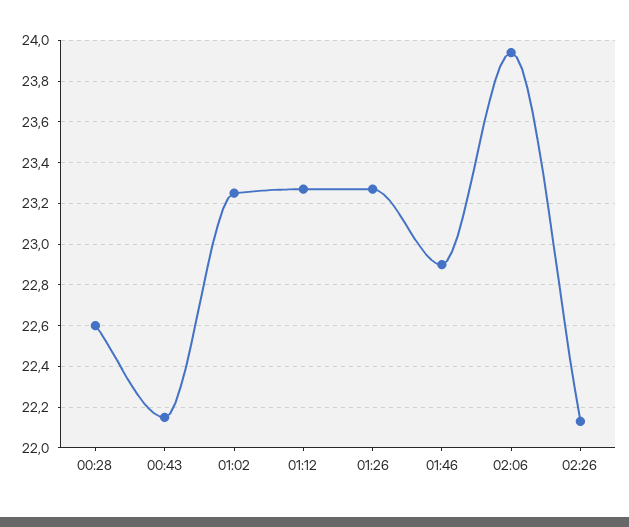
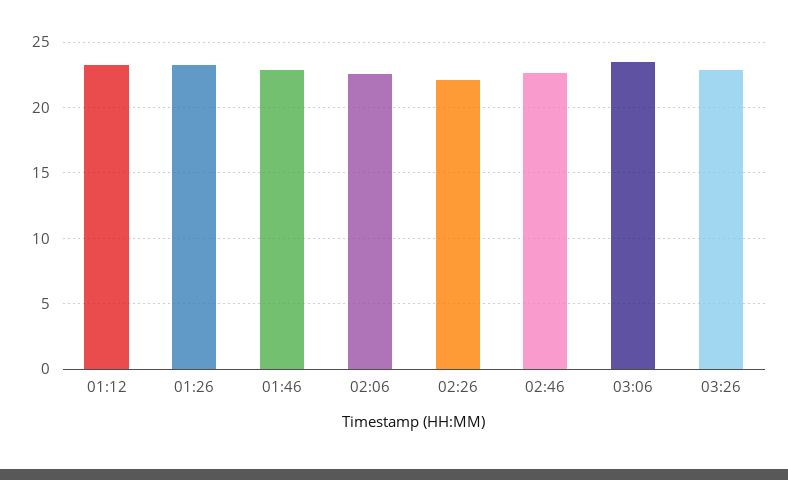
00:28: 22.6 -> none
00:43: 22.15 -> none
01:02: 23.25 -> none
02:06: 23.95 -> 22.5
02:46: none -> 22.5
03:06: none -> 23.5
03:26: none -> 23

